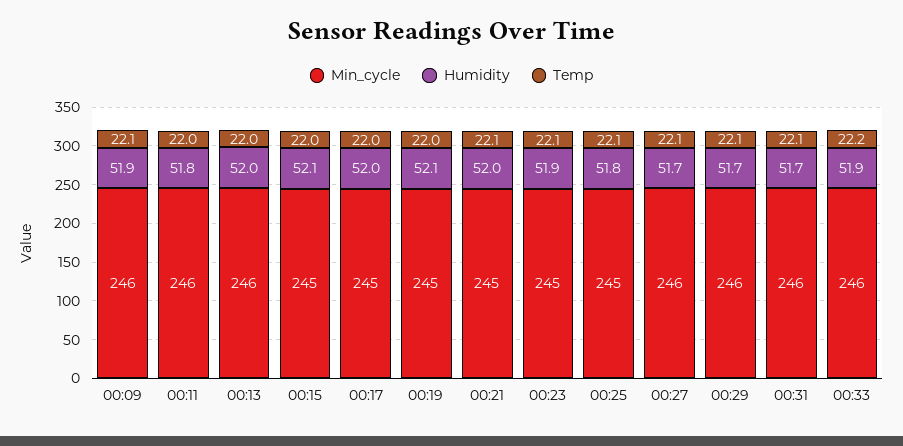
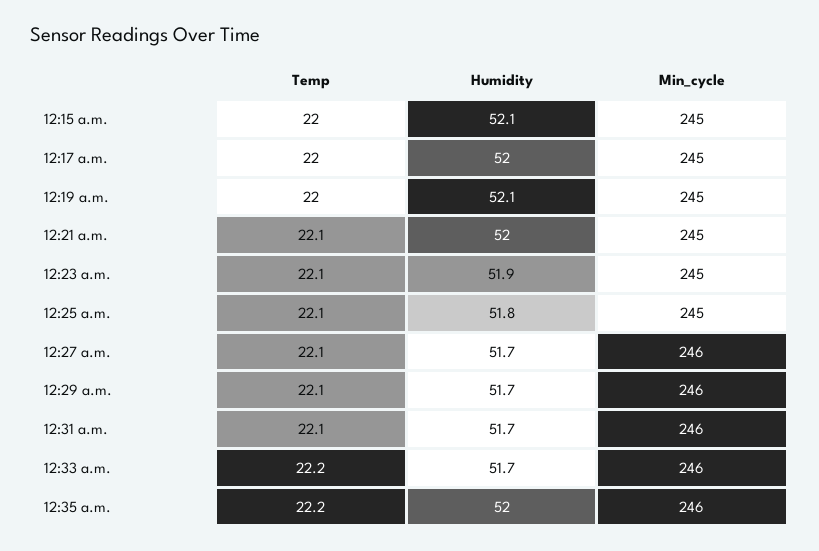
Min_cycle, 00:09: 246 -> none
Humidity, 00:09: 51.9 -> none
Temp, 00:09: 22.1 -> none
Min_cycle, 00:11: 246 -> none
Humidity, 00:11: 51.8 -> none
Temp, 00:11: 22 -> none
Min_cycle, 00:13: 246 -> none
Humidity, 00:13: 52 -> none
Temp, 00:13: 22 -> none
Humidity, 00:33: 51.9 -> 51.7
Temp, 12:35 a.m.: none -> 22.2
Humidity, 12:35 a.m.: none -> 52
Min_cycle, 12:35 a.m.: none -> 246

